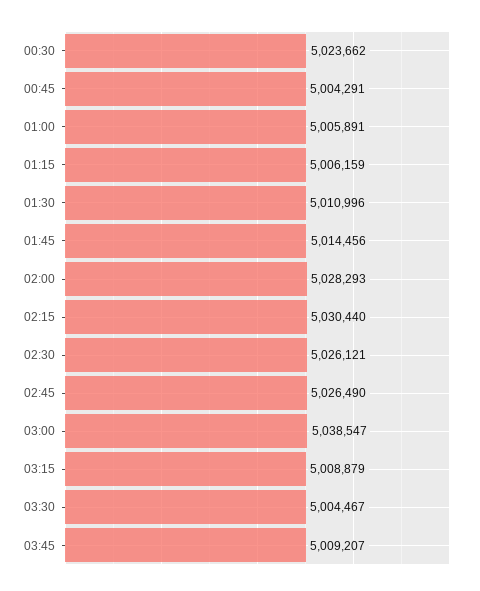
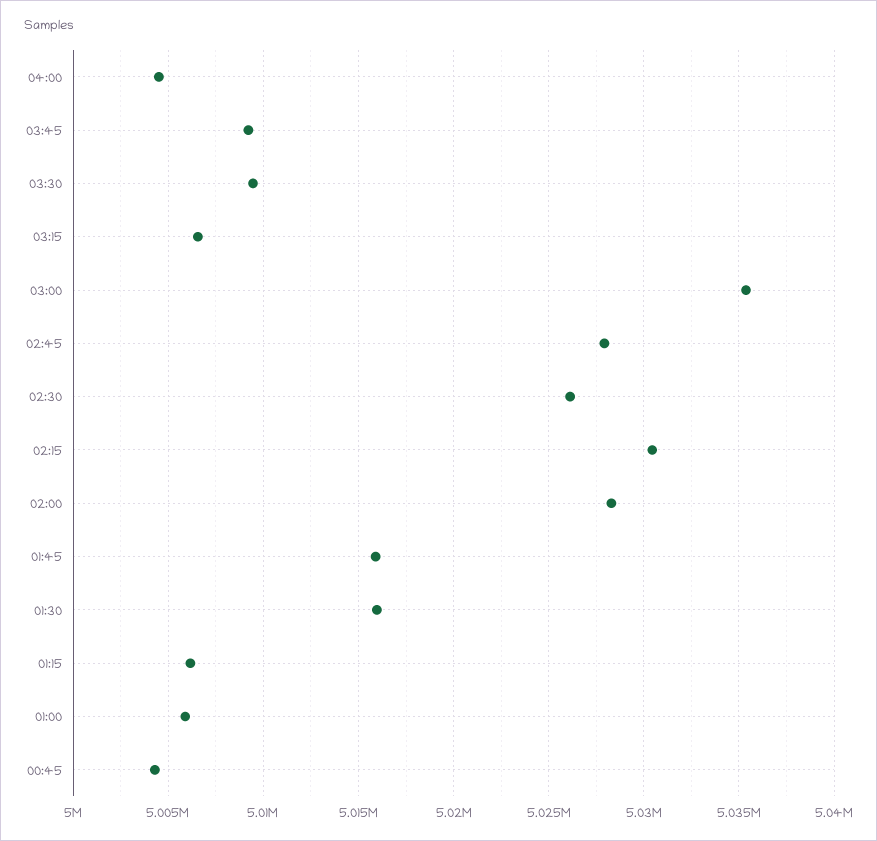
00:30: 5023662 -> none
01:30: 5010996 -> 5016000
01:45: 5014456 -> 5016000
02:45: 5026490 -> 5028000
03:00: 5038547 -> 5035500
03:15: 5008879 -> 5006500
03:30: 5004467 -> 5009500
04:00: none -> 5004500

